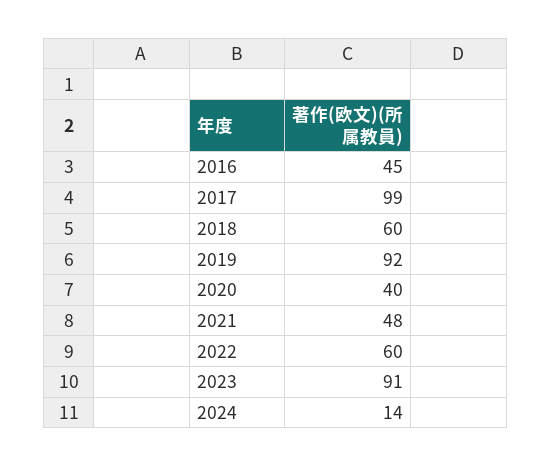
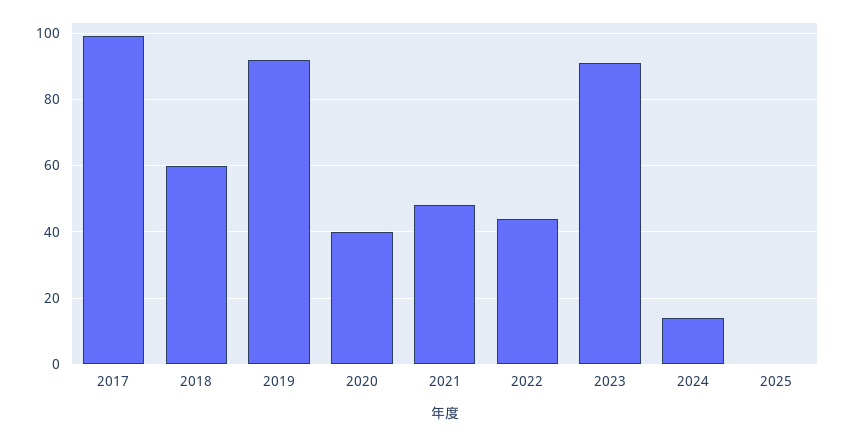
2016: 45 -> none
2022: 60 -> 45
2025: none -> 0

